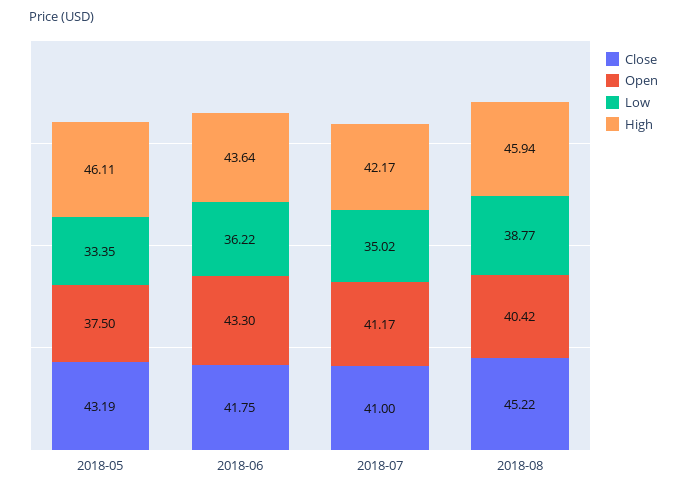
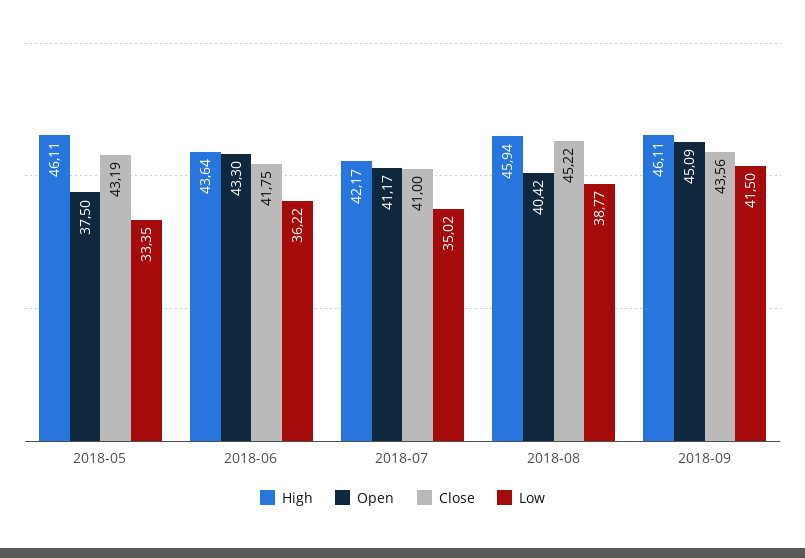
High, 2018-09: none -> 46.11
Open, 2018-09: none -> 45.09
Close, 2018-09: none -> 43.56
Low, 2018-09: none -> 41.5

